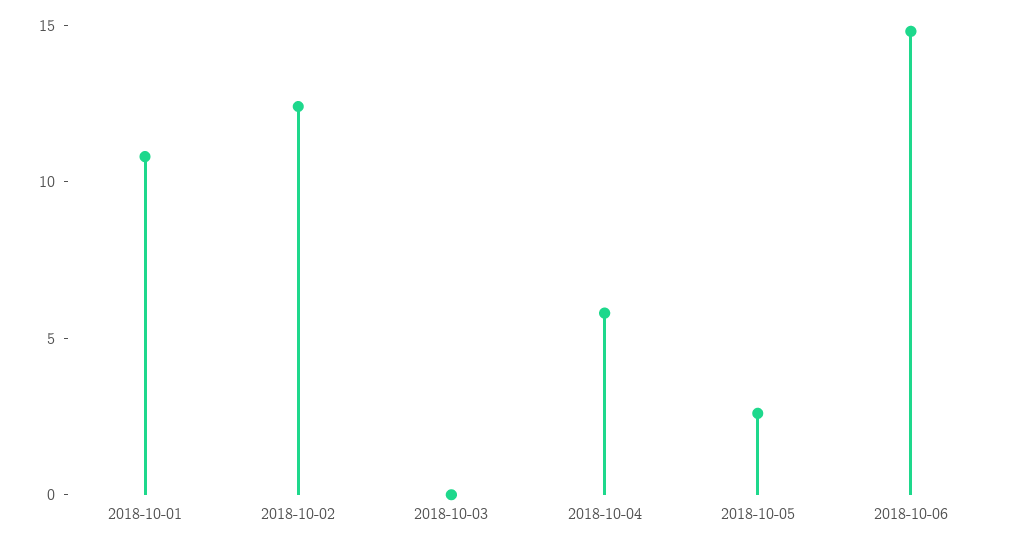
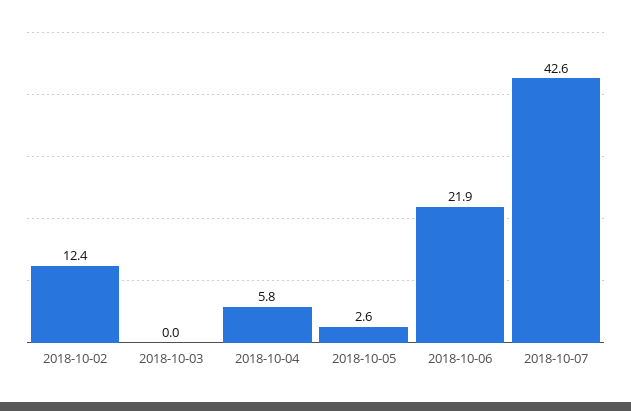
2018-10-01: 11 -> none
2018-10-06: 15 -> 21.9
2018-10-07: none -> 42.6

